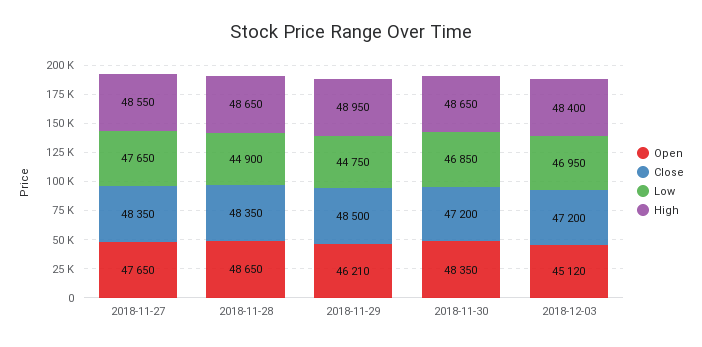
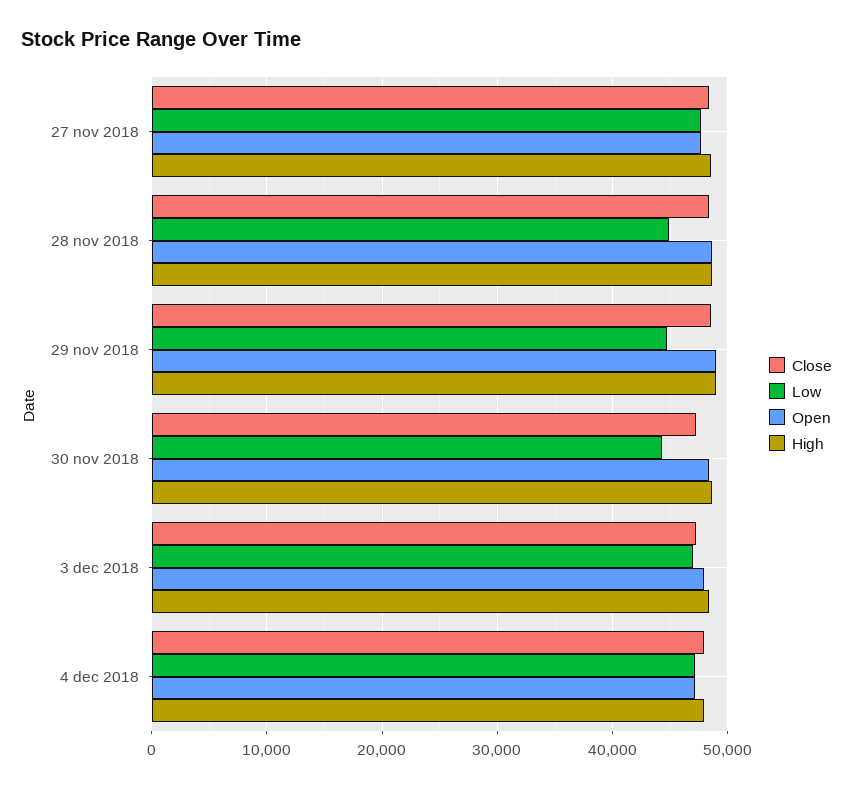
Open, 2018-11-29: 46210 -> 49000
Low, 2018-11-30: 46850 -> 44000
Open, 2018-12-03: 45120 -> 48000
Close, 4 dec 2018: none -> 48000
Low, 4 dec 2018: none -> 47000
Open, 4 dec 2018: none -> 47000
High, 4 dec 2018: none -> 48000

